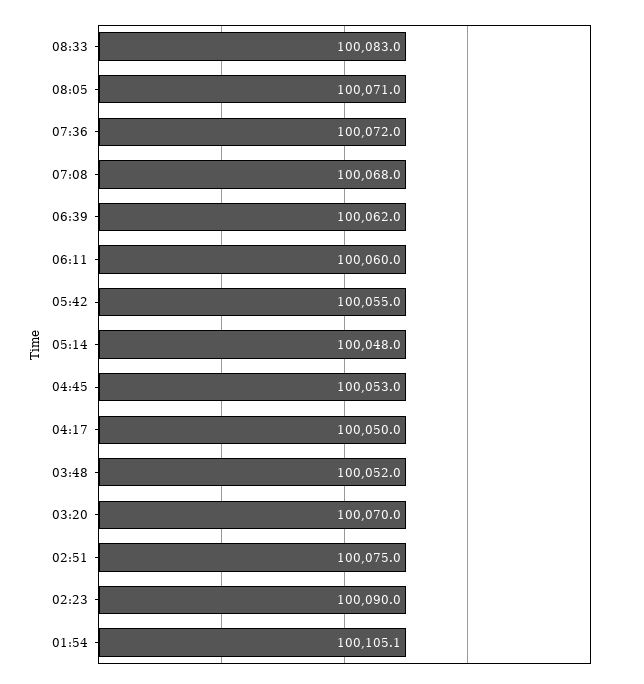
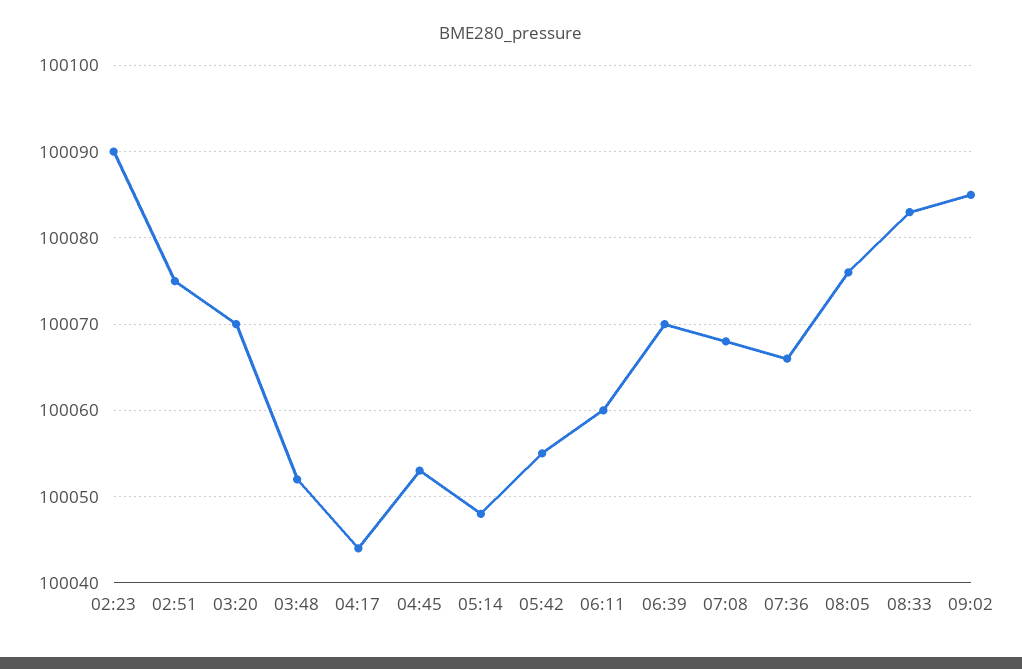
08:05: 100071 -> 100076
07:36: 100072 -> 100066
06:39: 100062 -> 100070
04:17: 100050 -> 100044
01:54: 100105.1 -> none
09:02: none -> 100085

